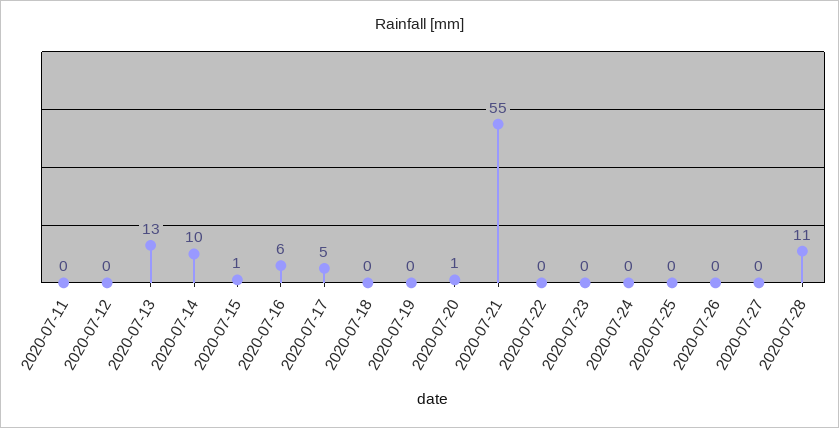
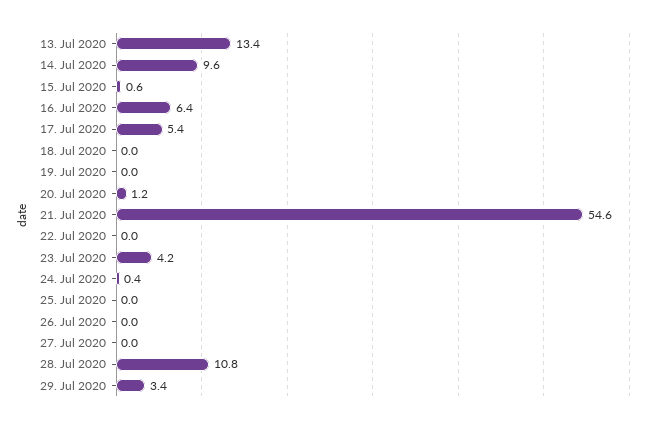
2020-07-11: 0 -> none
2020-07-12: 0 -> none
2020-07-23: 0 -> 4.2
29. Jul 2020: none -> 3.4

